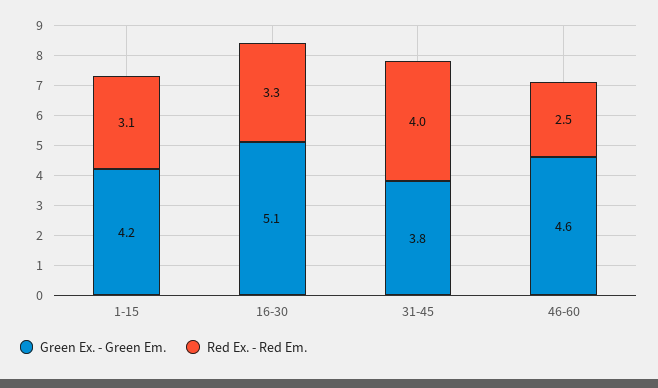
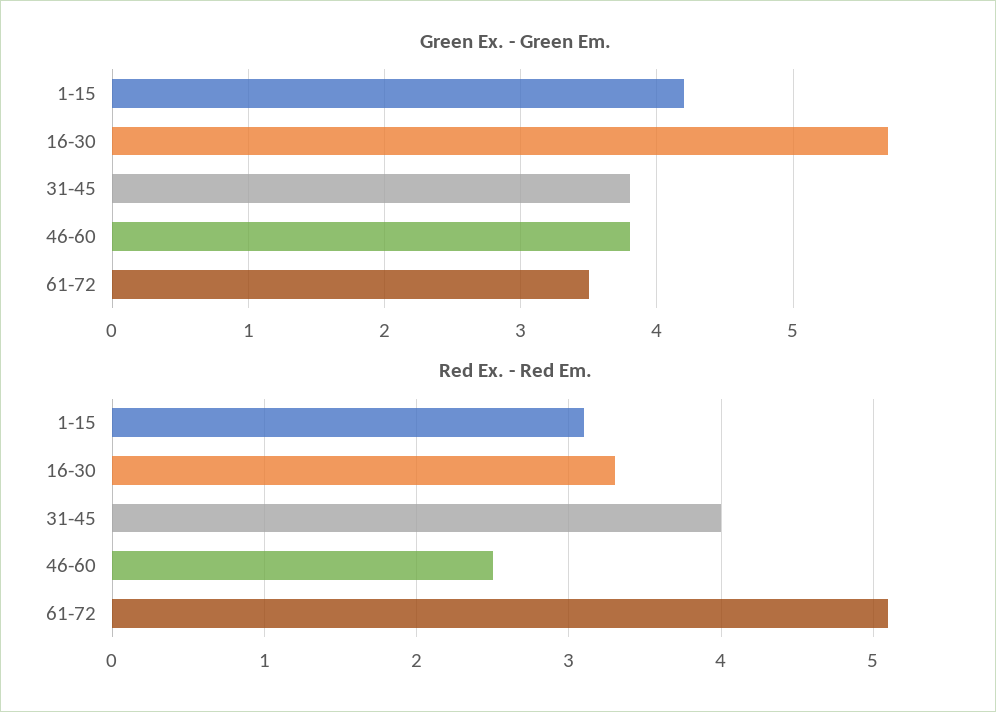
Green Ex. - Green Em., 16-30: 5.1 -> 5.7
Green Ex. - Green Em., 46-60: 4.6 -> 3.8
Green Ex. - Green Em., 61-72: none -> 3.5
Red Ex. - Red Em., 61-72: none -> 5.1

